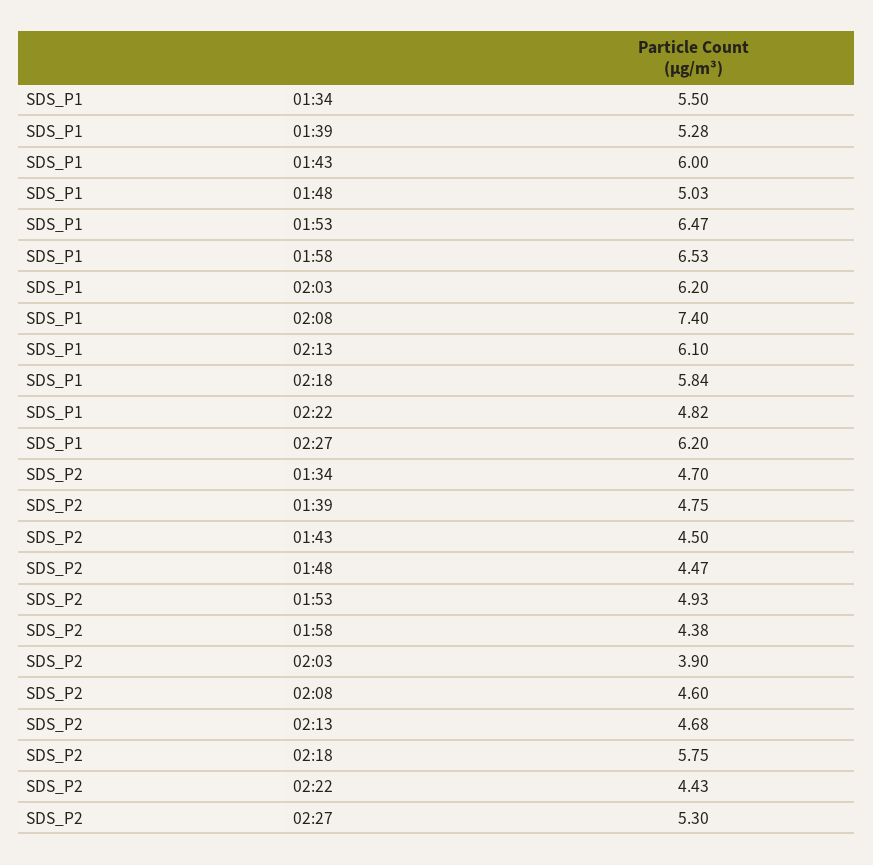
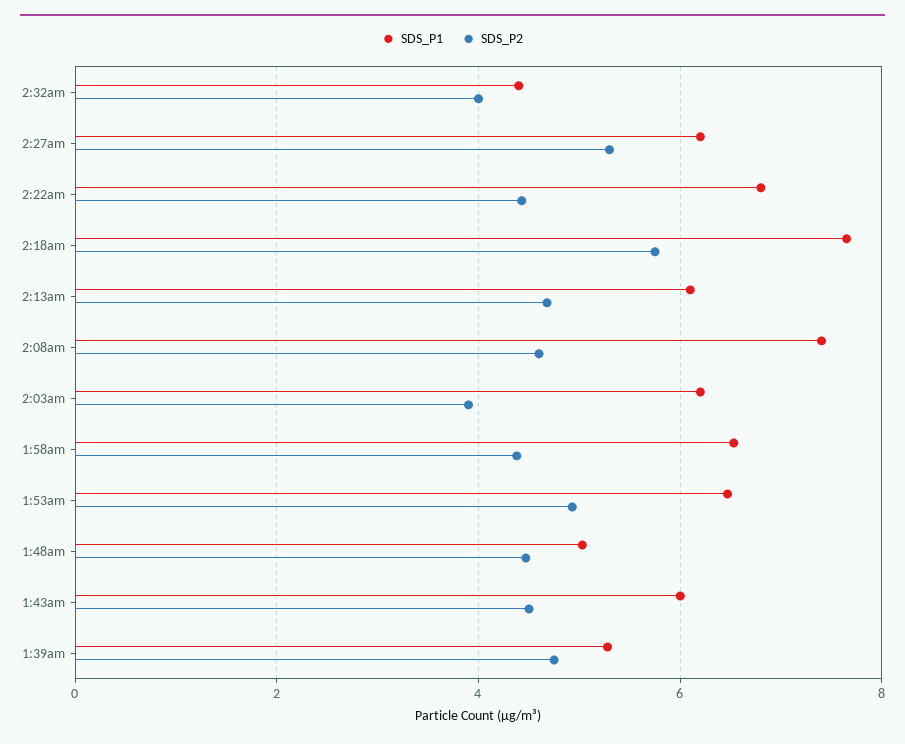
SDS_P1, 01:34: 5.5 -> none
SDS_P1, 02:18: 5.84 -> 7.6
SDS_P1, 02:22: 4.82 -> 6.8
SDS_P2, 01:34: 4.7 -> none
SDS_P1, 2:32am: none -> 4.4
SDS_P2, 2:32am: none -> 4

